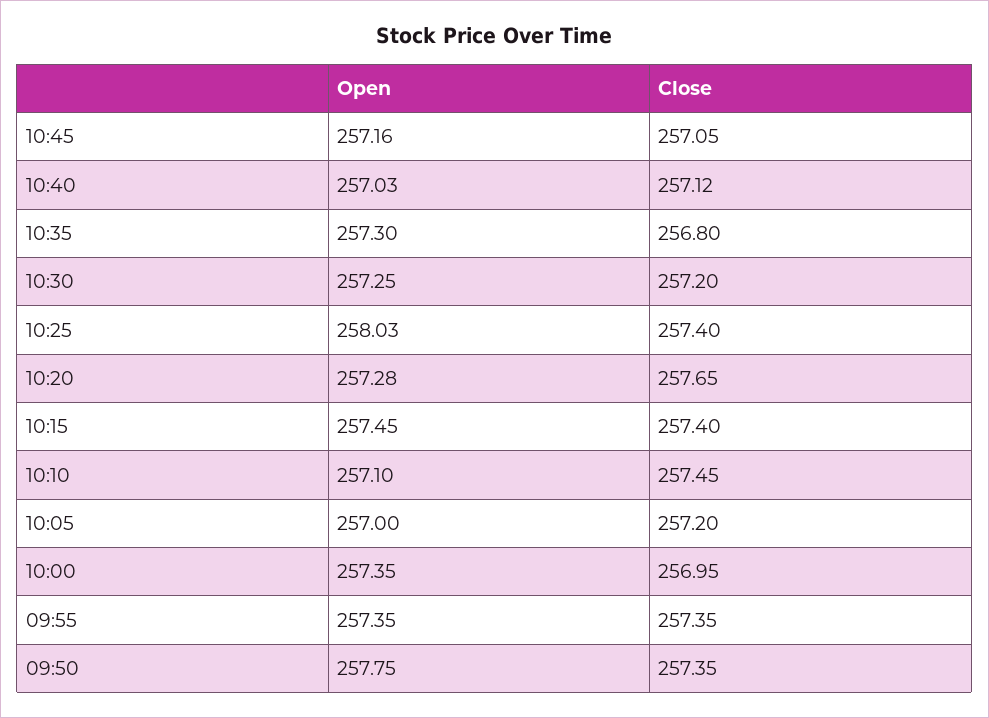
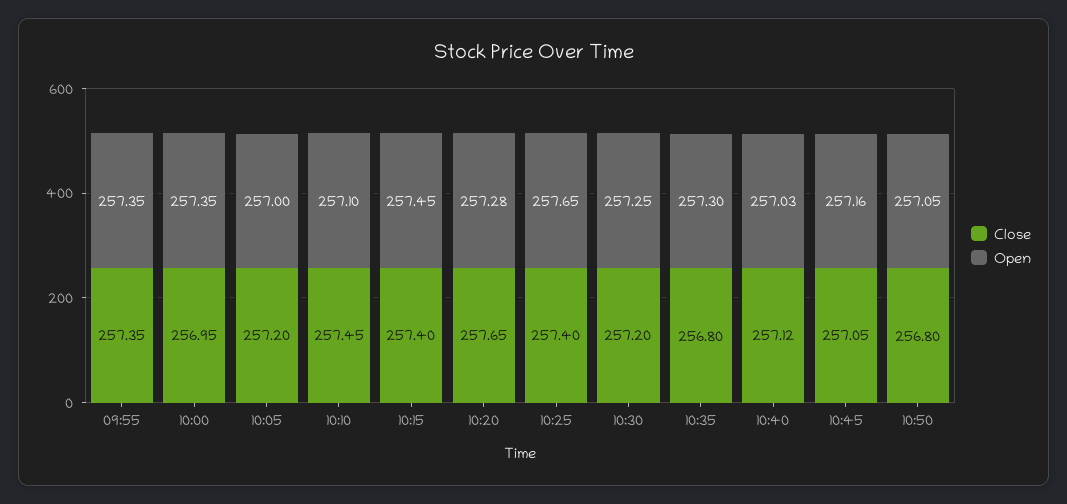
Open, 10:25: 258.03 -> 257.65
Open, 09:50: 257.75 -> none
Close, 09:50: 257.35 -> none
Close, 10:50: none -> 256.8
Open, 10:50: none -> 257.05

